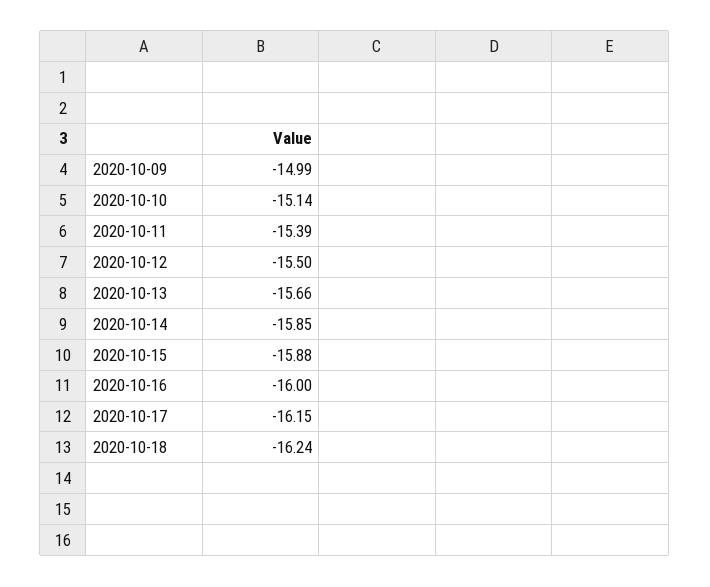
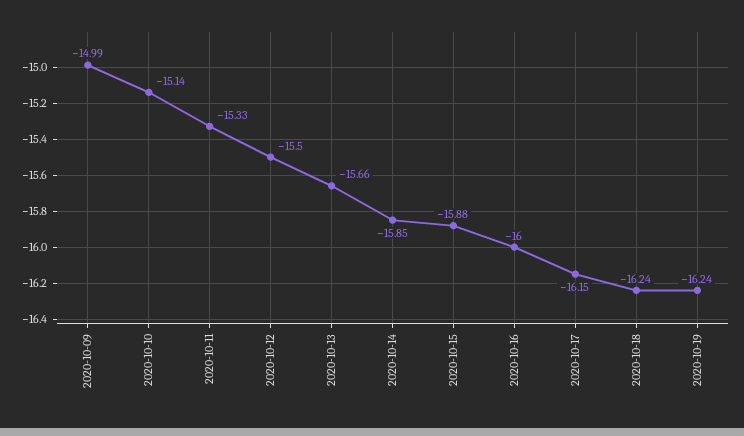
2020-10-11: -15.39 -> -15.33
2020-10-19: none -> -16.24

